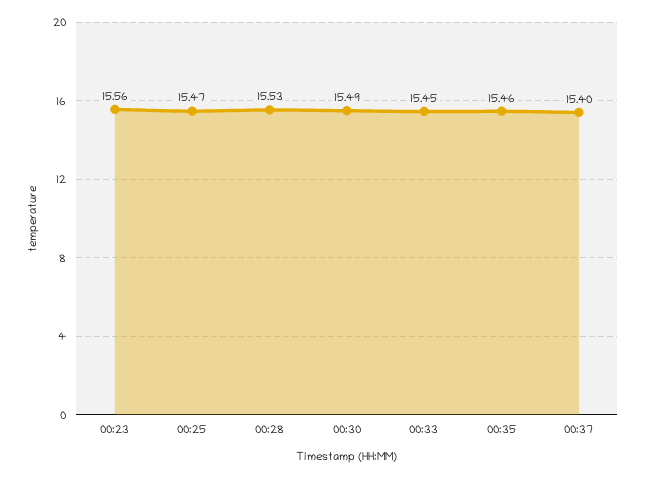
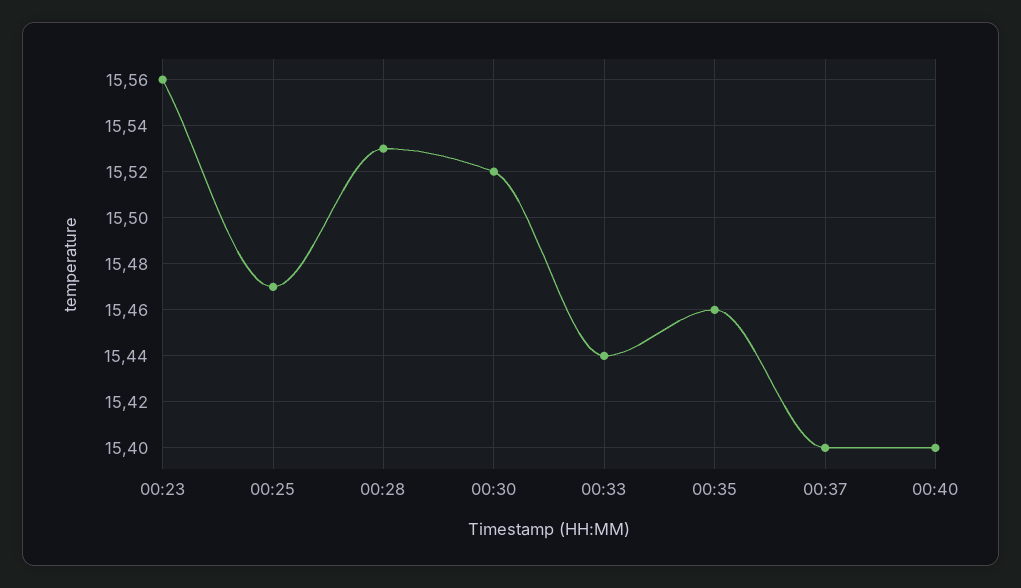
00:30: 15.49 -> 15.52
00:33: 15.45 -> 15.44
00:40: none -> 15.4

